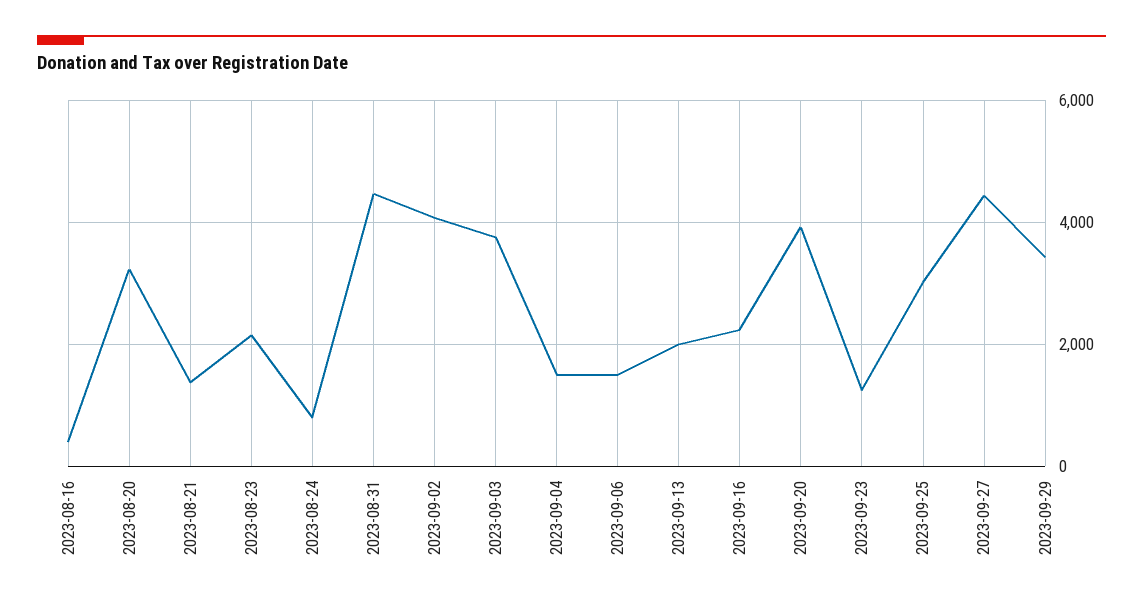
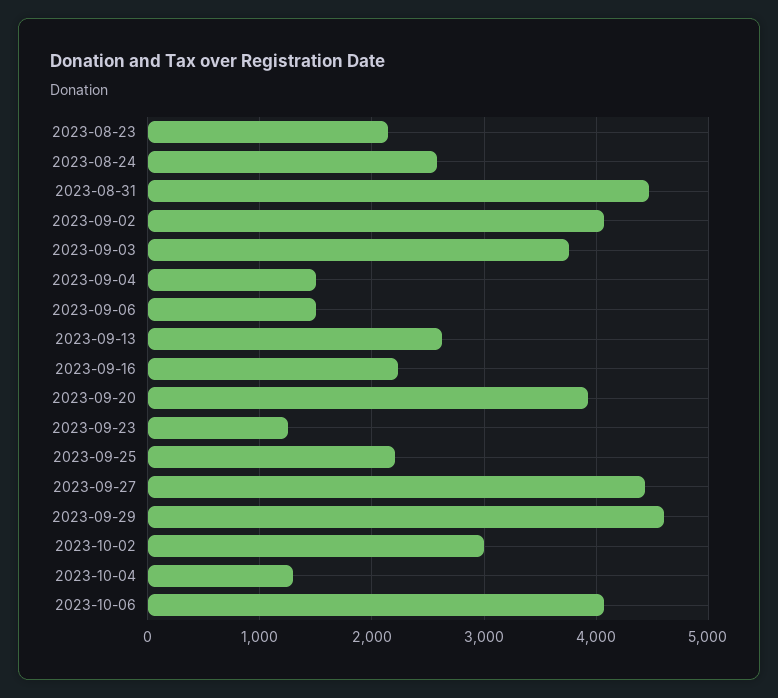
2023-08-16: 400 -> none
2023-08-20: 3200 -> none
2023-08-21: 1400 -> none
2023-08-24: 800 -> 2600
2023-09-13: 2000 -> 2600
2023-09-25: 3000 -> 2200
2023-09-29: 3400 -> 4600
2023-10-02: none -> 3000
2023-10-04: none -> 1300
2023-10-06: none -> 4100

